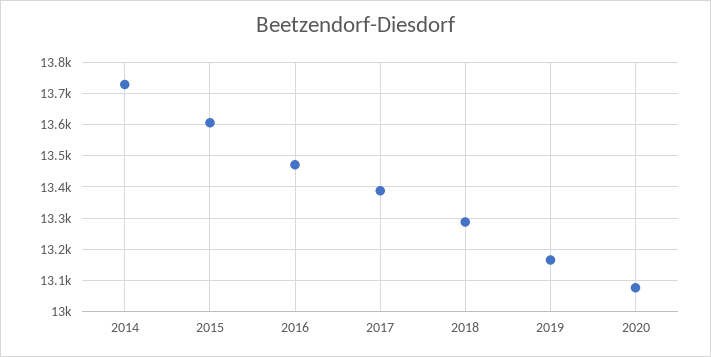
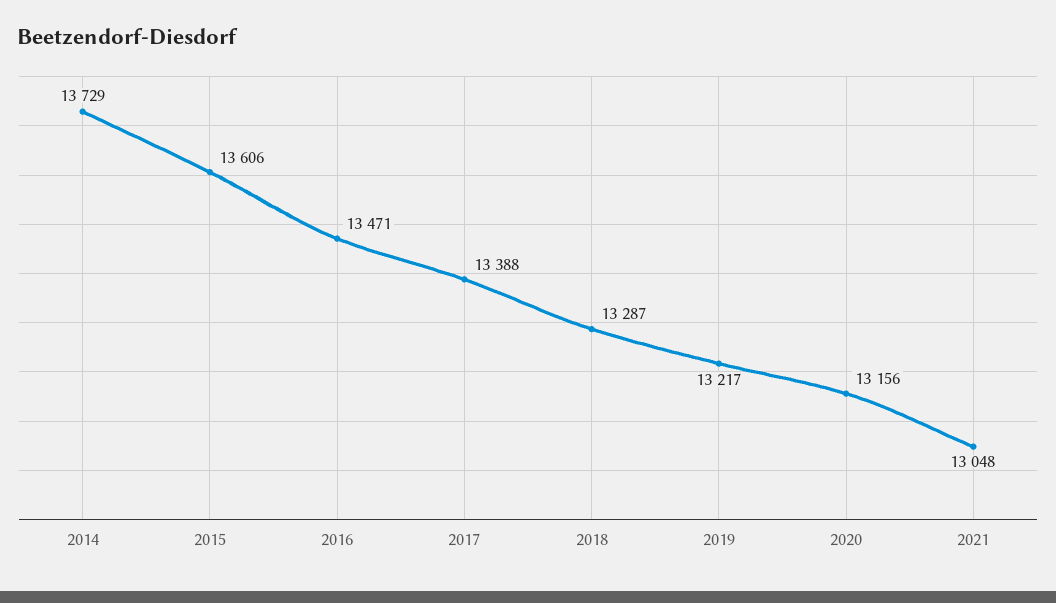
2019: 13160 -> 13217
2020: 13080 -> 13156
2021: none -> 13048

